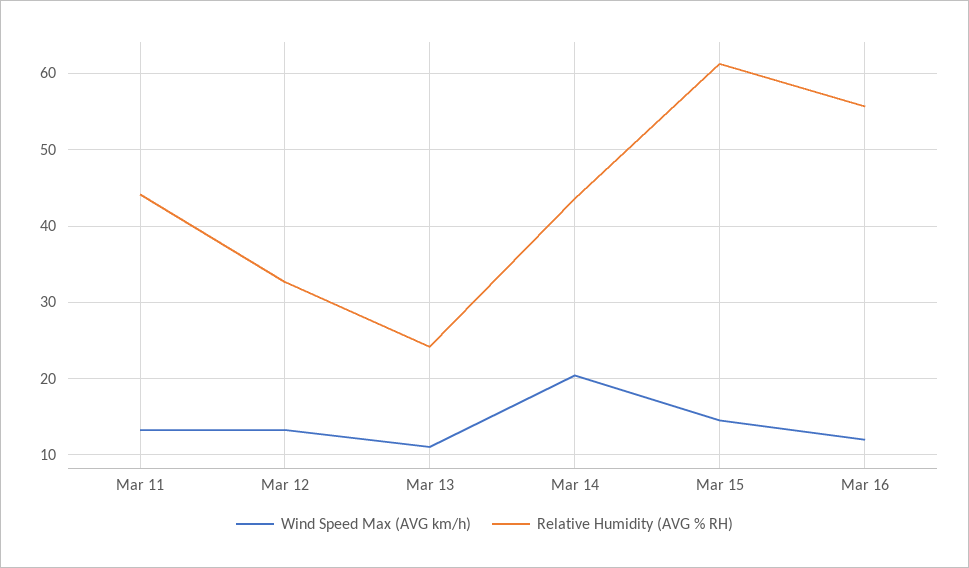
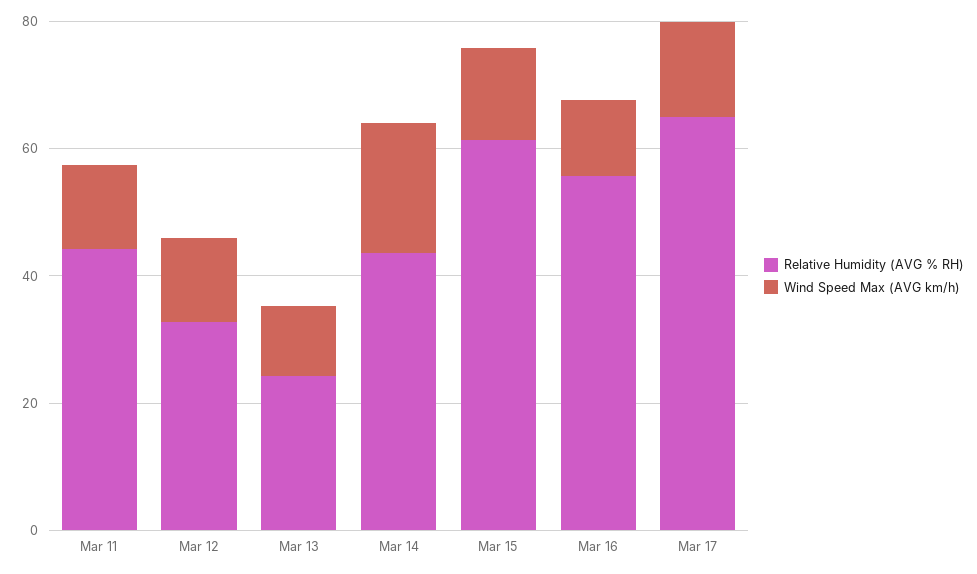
Relative Humidity (AVG % RH), Mar 17: none -> 65
Wind Speed Max (AVG km/h), Mar 17: none -> 15

